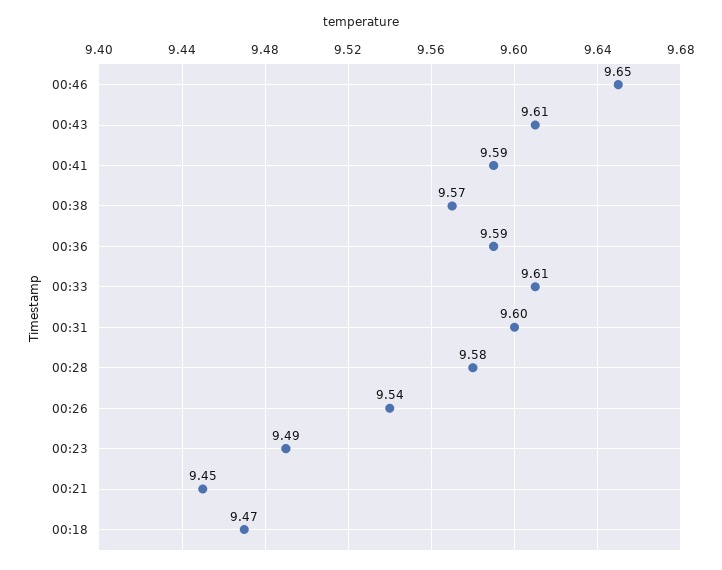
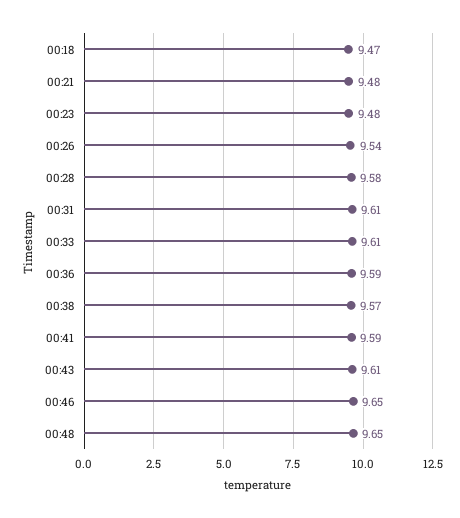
00:31: 9.6 -> 9.61
00:23: 9.49 -> 9.48
00:21: 9.45 -> 9.48
00:48: none -> 9.65

